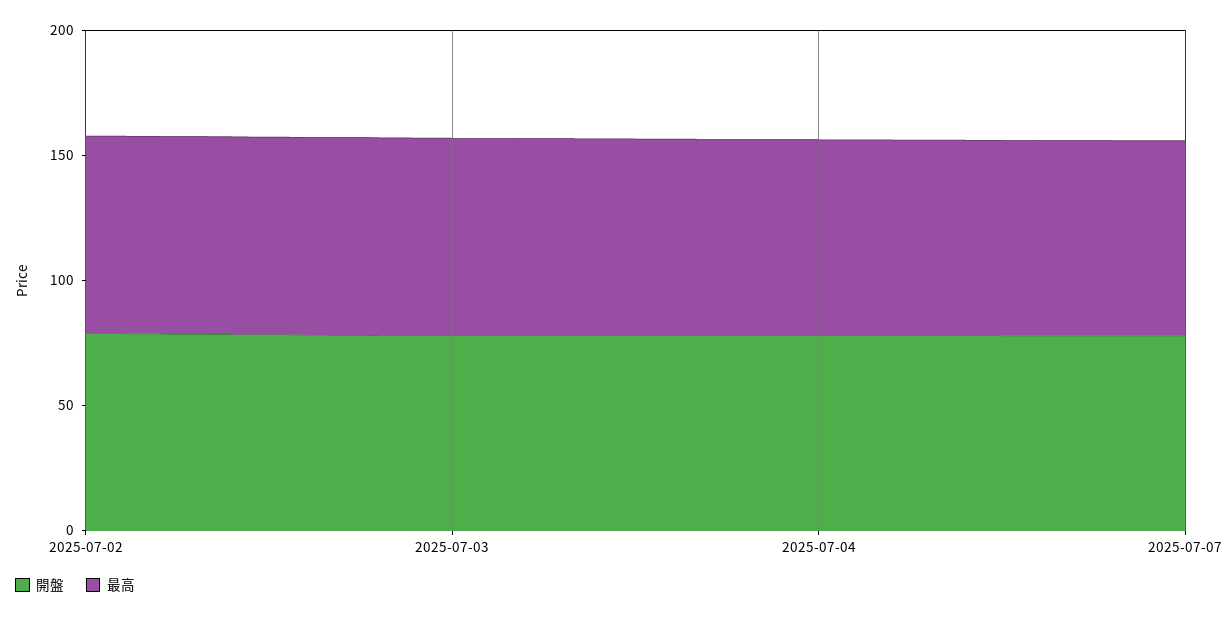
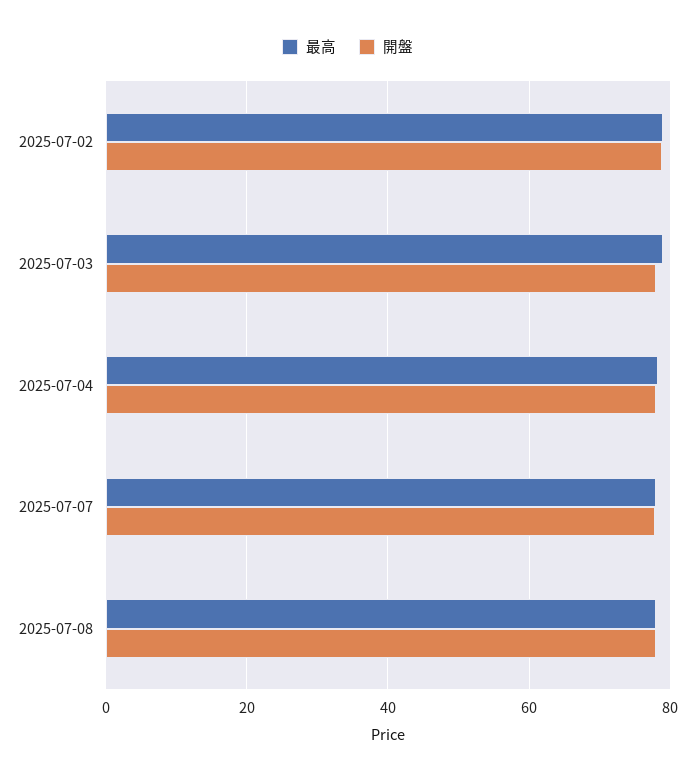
最高, 2025-07-08: none -> 78
開盤, 2025-07-08: none -> 78

